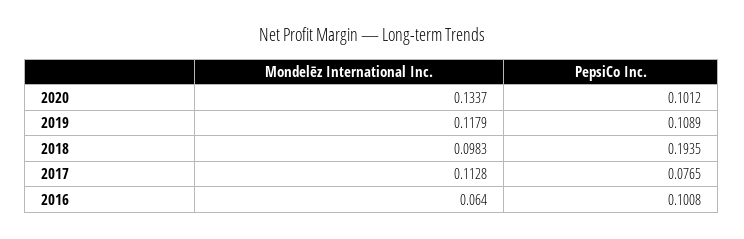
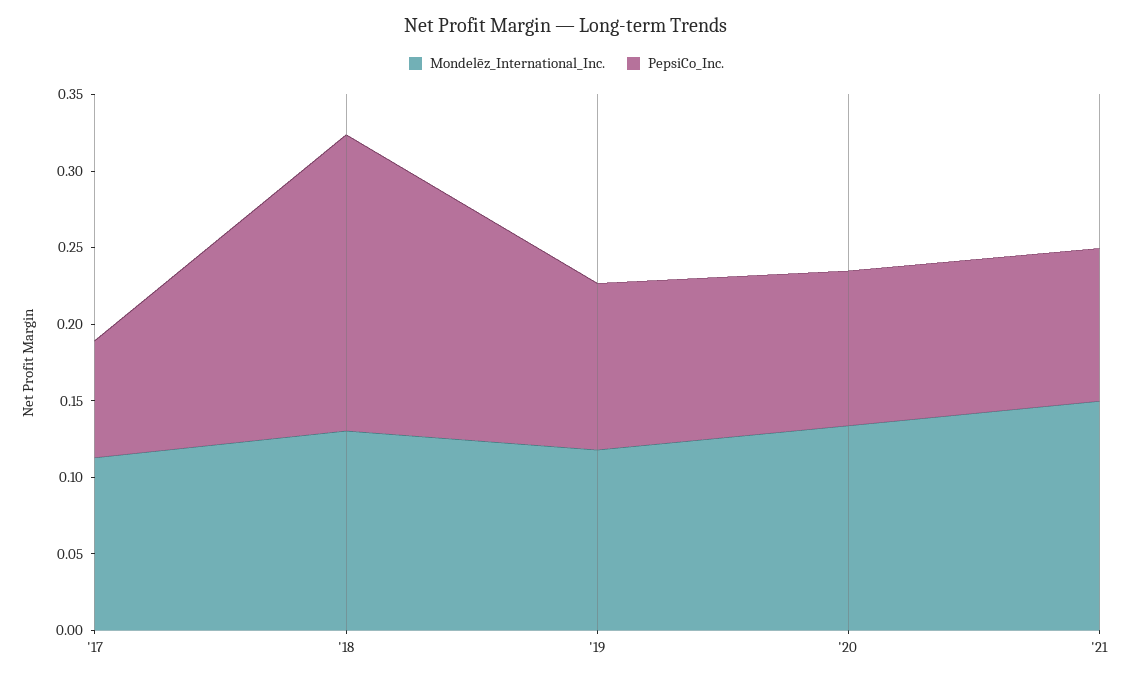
Mondelēz International Inc., 2018: 0.0983 -> 0.13
Mondelēz International Inc., 2016: 0.064 -> none
PepsiCo Inc., 2016: 0.1008 -> none
Mondelēz International Inc., '21: none -> 0.15
PepsiCo Inc., '21: none -> 0.1

